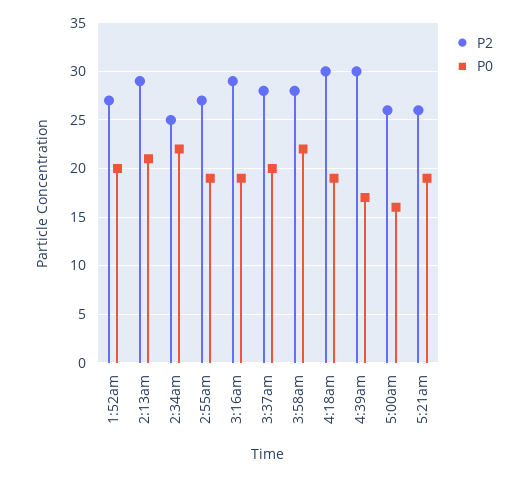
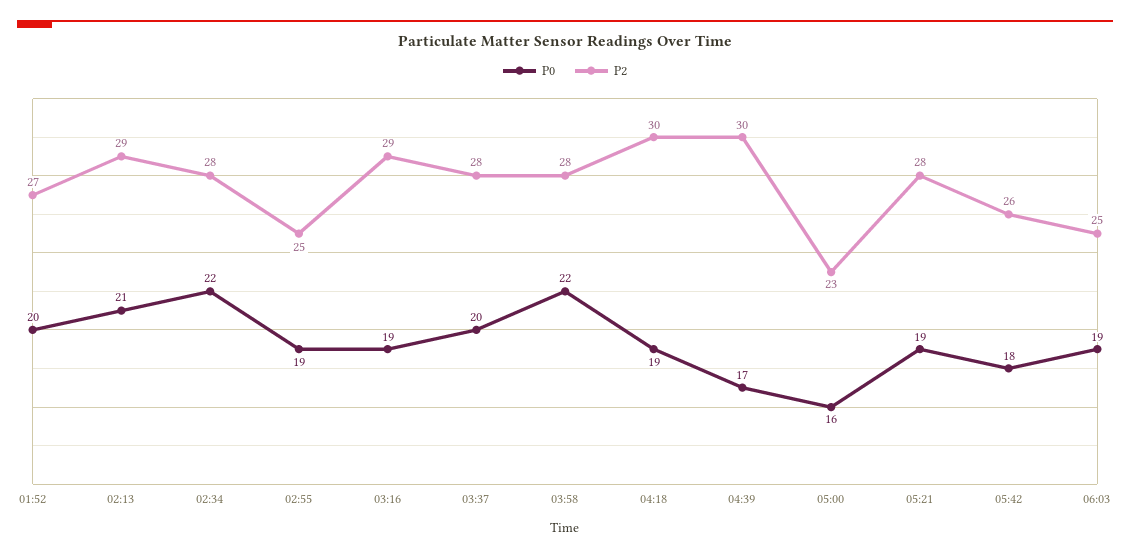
P2, 2:34am: 25 -> 28
P2, 2:55am: 27 -> 25
P2, 5:00am: 26 -> 23
P2, 5:21am: 26 -> 28
P0, 05:42: none -> 18
P2, 05:42: none -> 26
P0, 06:03: none -> 19
P2, 06:03: none -> 25

